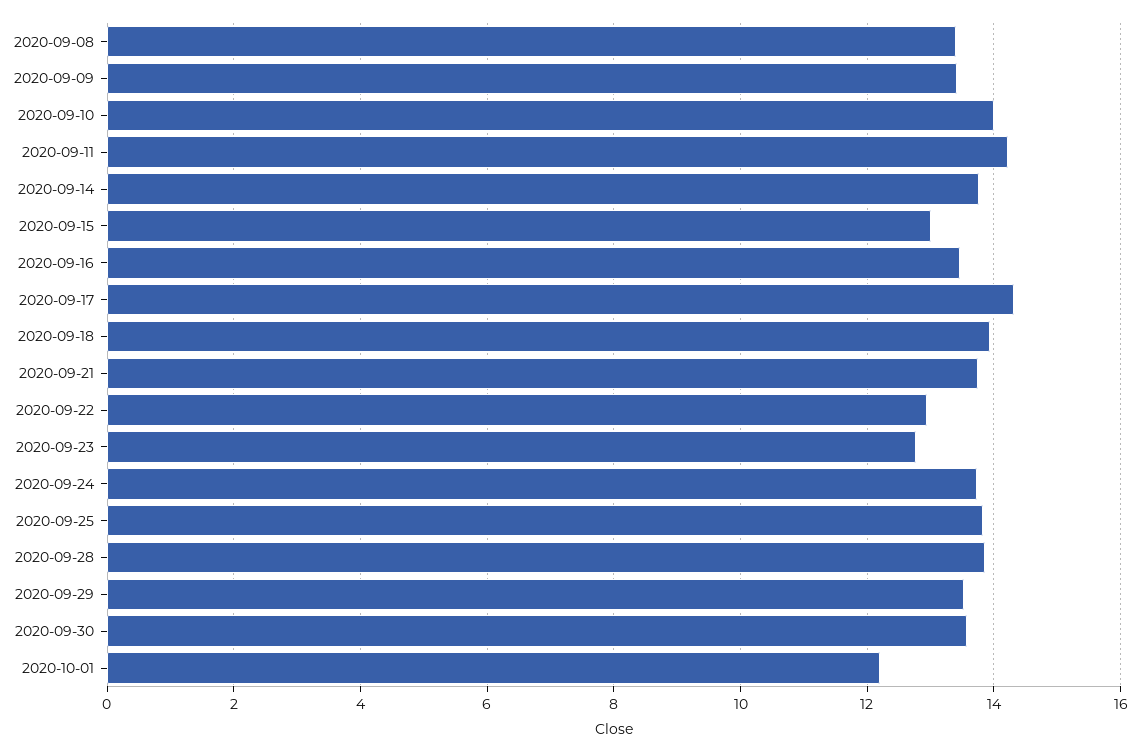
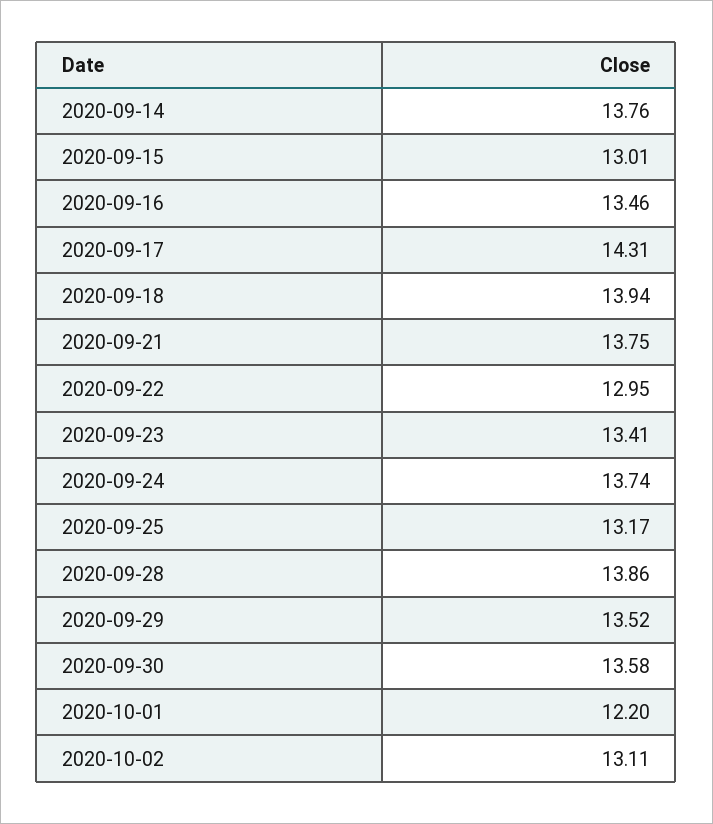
2020-09-08: 13.4 -> none
2020-09-09: 13.4 -> none
2020-09-10: 14 -> none
2020-09-11: 14.2 -> none
2020-09-23: 12.8 -> 13.41
2020-09-25: 13.8 -> 13.17
2020-10-02: none -> 13.11

